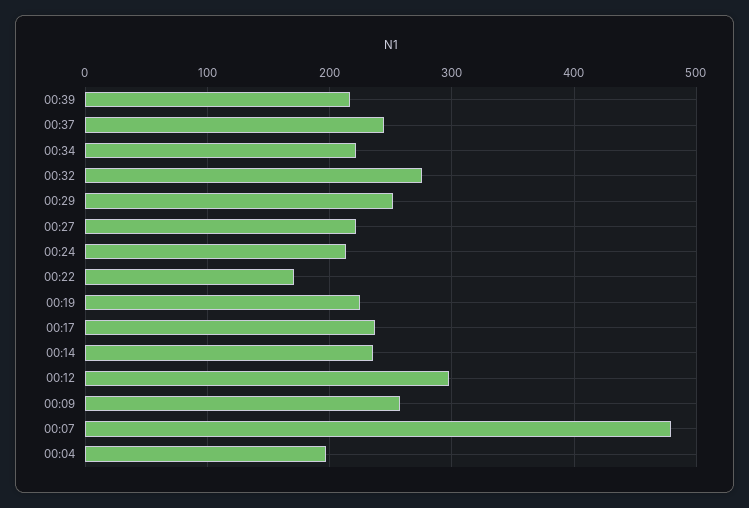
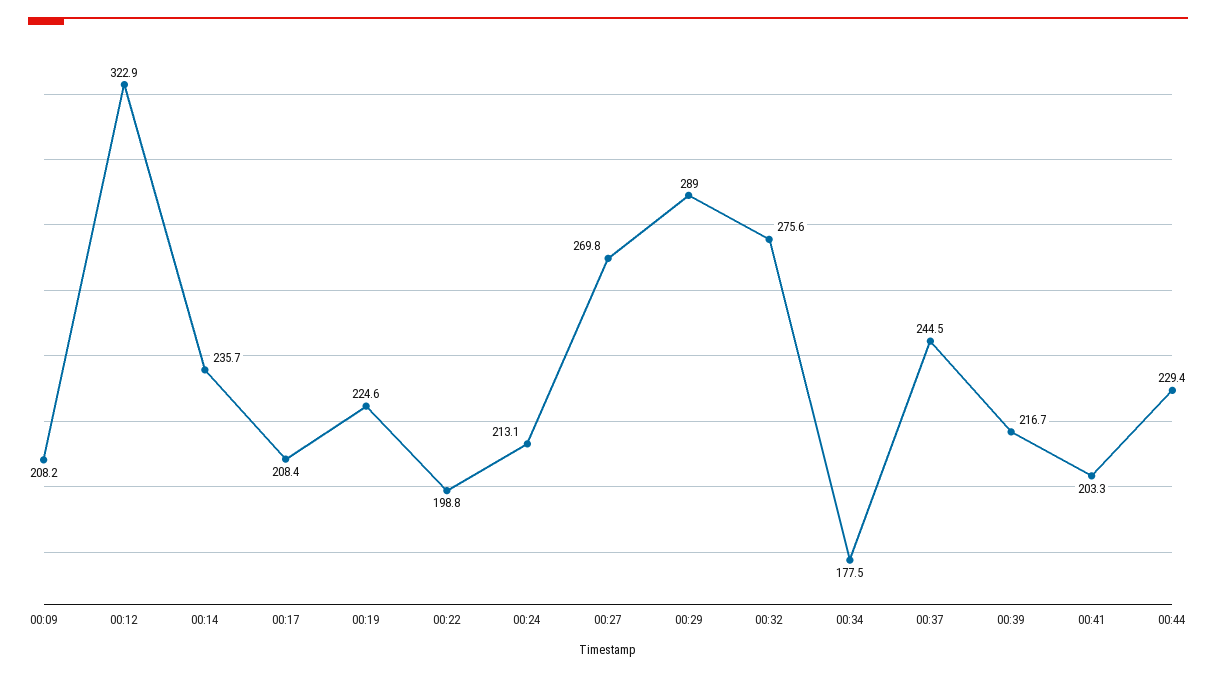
00:34: 220 -> 177.5
00:29: 250 -> 289
00:27: 220 -> 269.8
00:22: 170 -> 198.8
00:17: 240 -> 208.4
00:12: 300 -> 322.9
00:09: 260 -> 208.2
00:07: 480 -> none
00:04: 200 -> none
00:41: none -> 203.3
00:44: none -> 229.4

